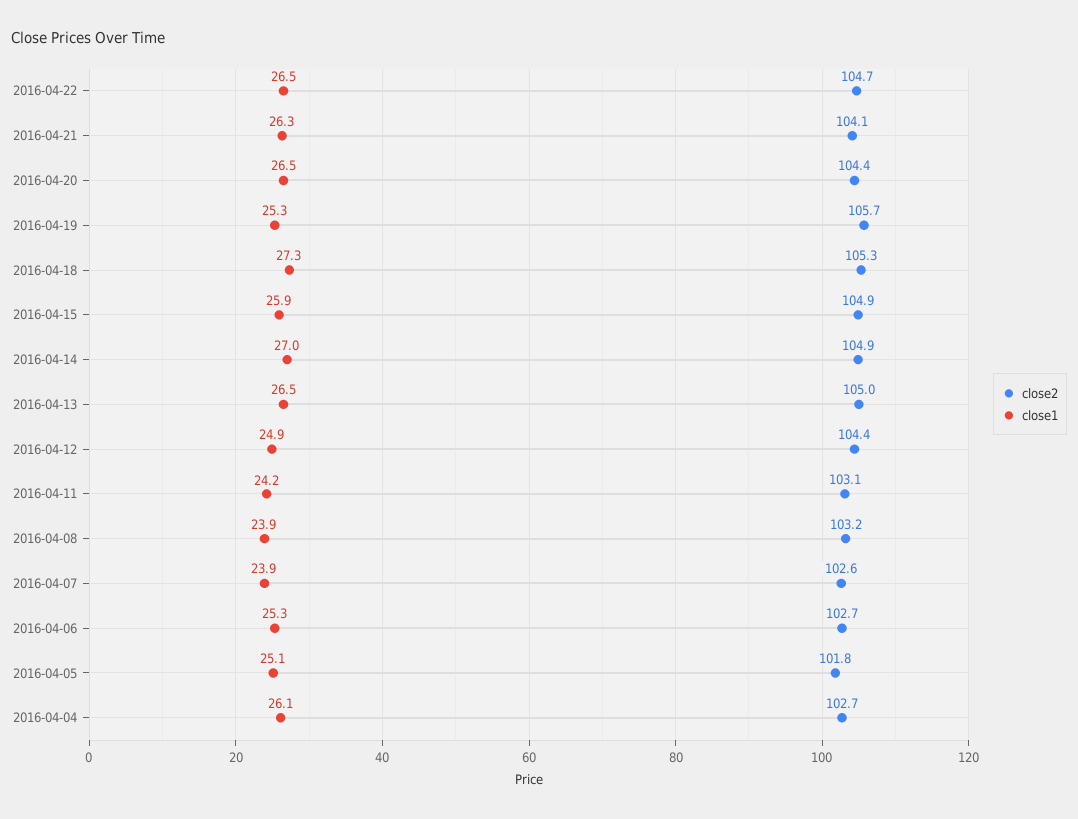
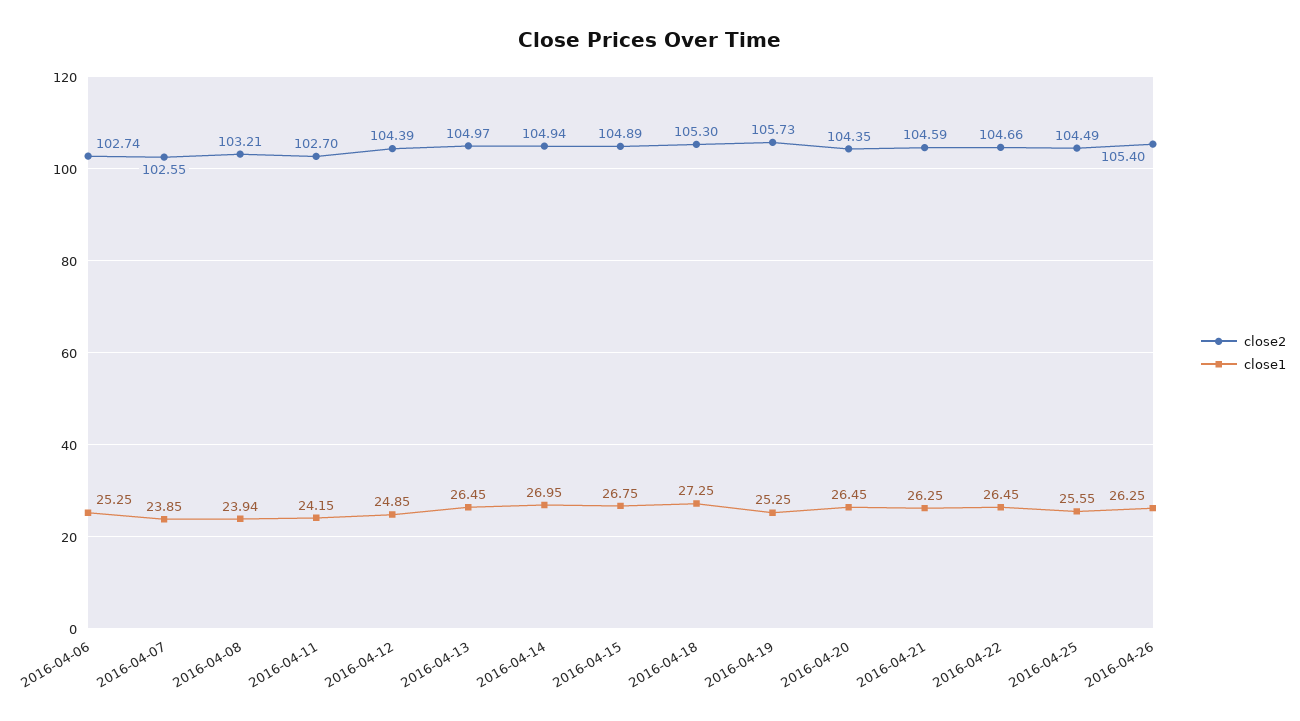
close2, 2016-04-21: 104.1 -> 104.59
close1, 2016-04-15: 25.9 -> 26.75
close2, 2016-04-11: 103.1 -> 102.7
close2, 2016-04-05: 101.8 -> none
close1, 2016-04-05: 25.1 -> none
close2, 2016-04-04: 102.7 -> none
close1, 2016-04-04: 26.1 -> none
close2, 2016-04-25: none -> 104.49
close1, 2016-04-25: none -> 25.55
close2, 2016-04-26: none -> 105.4
close1, 2016-04-26: none -> 26.25

